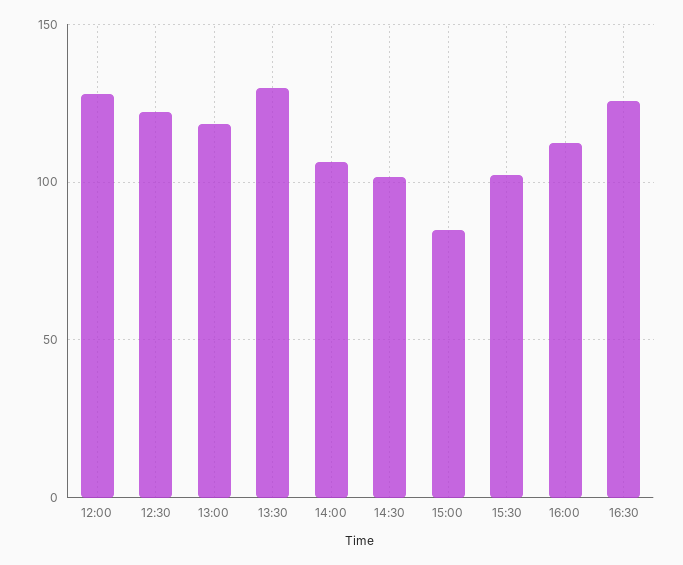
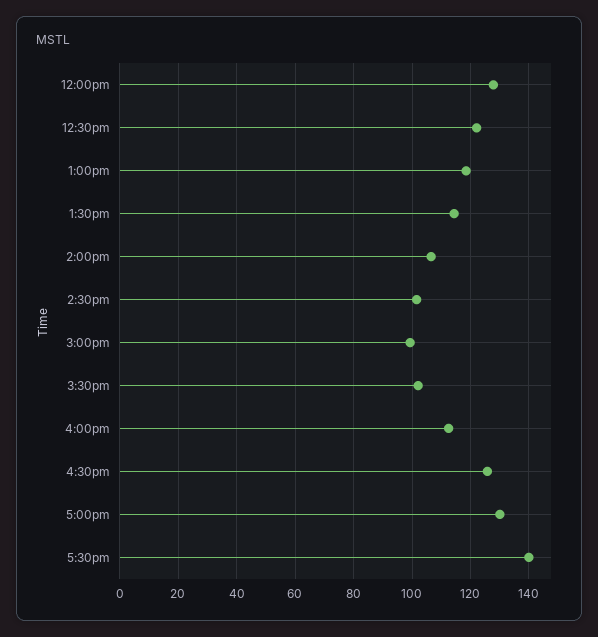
13:30: 130 -> 115
15:00: 85 -> 100
5:00pm: none -> 130
5:30pm: none -> 140

